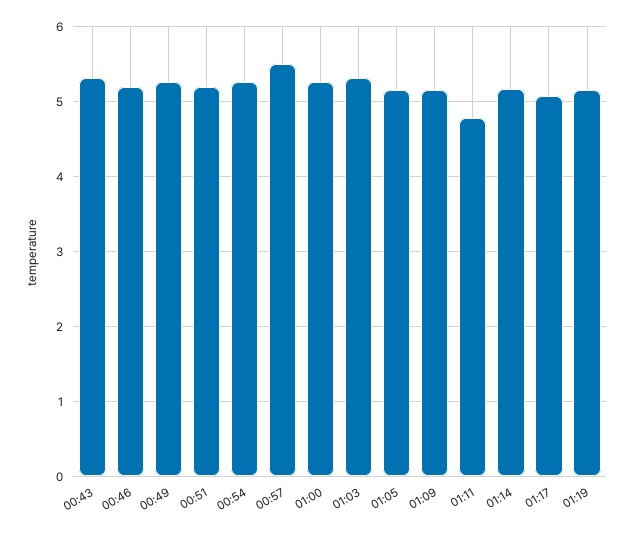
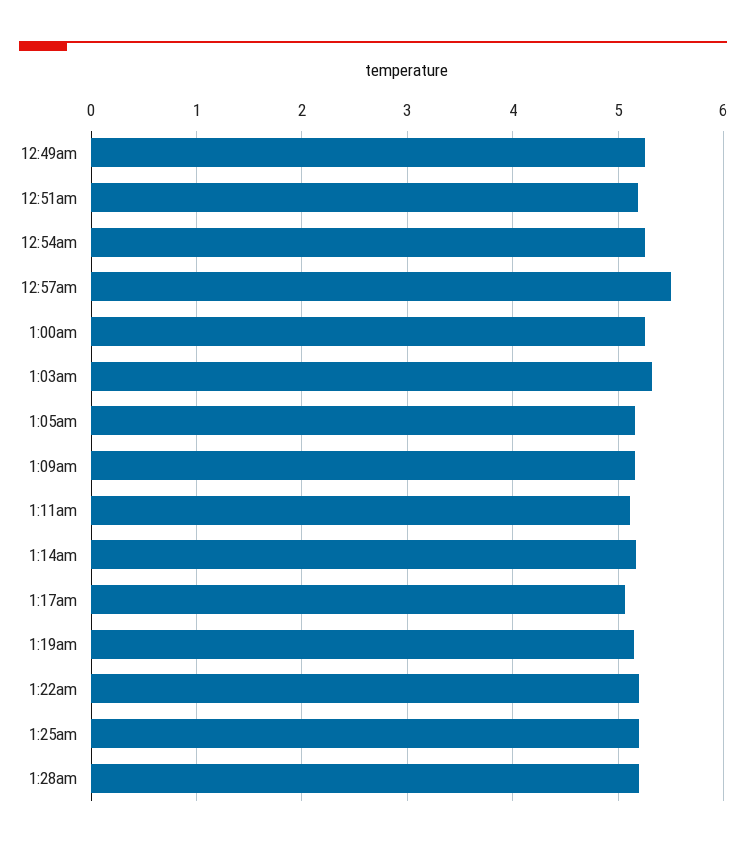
00:43: 5.3 -> none
00:46: 5.2 -> none
01:11: 4.8 -> 5.1
1:22am: none -> 5.2
1:25am: none -> 5.2
1:28am: none -> 5.2

